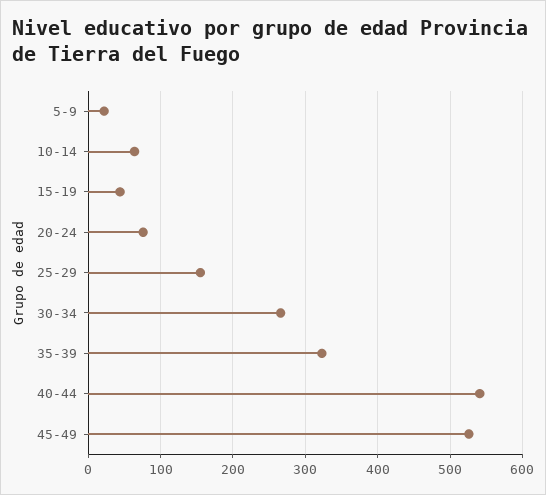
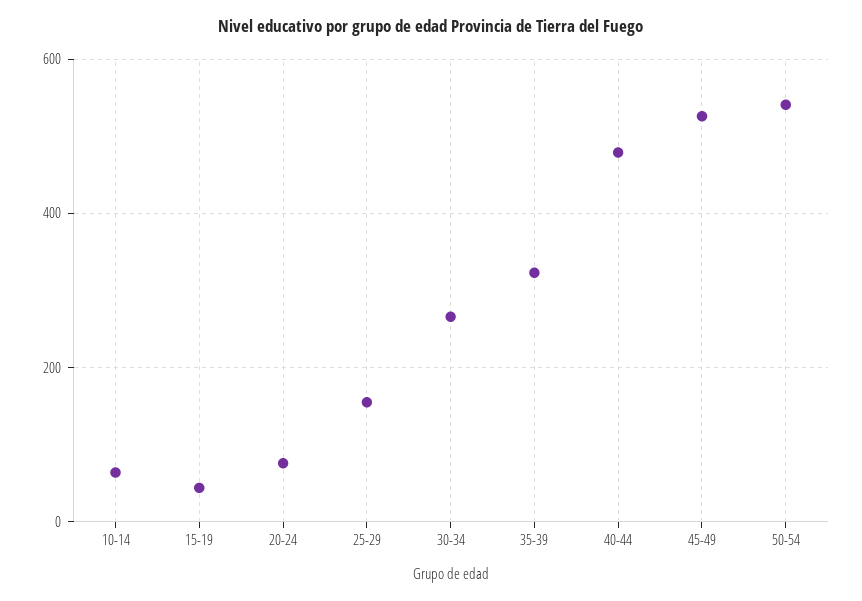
5-9: 20 -> none
40-44: 540 -> 480
50-54: none -> 540

